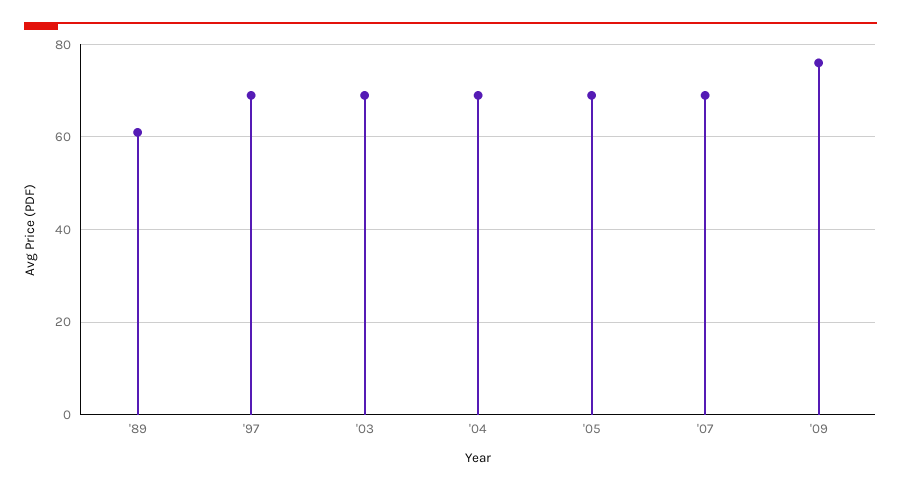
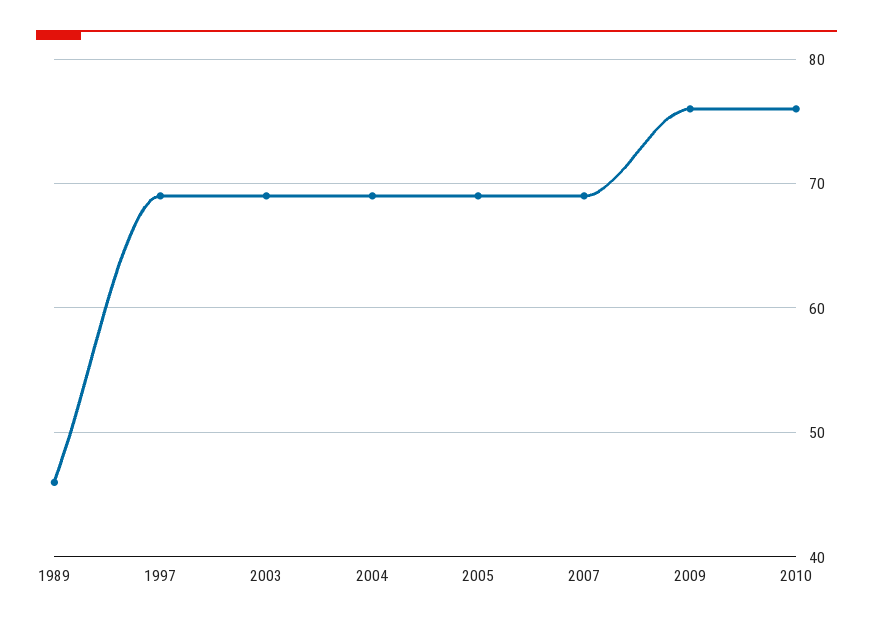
'89: 60 -> 46
2010: none -> 76

